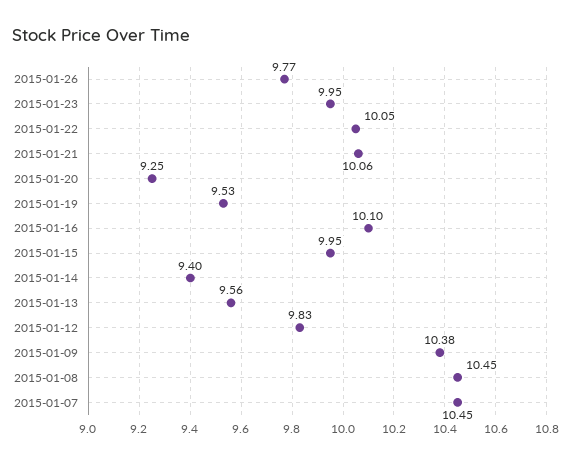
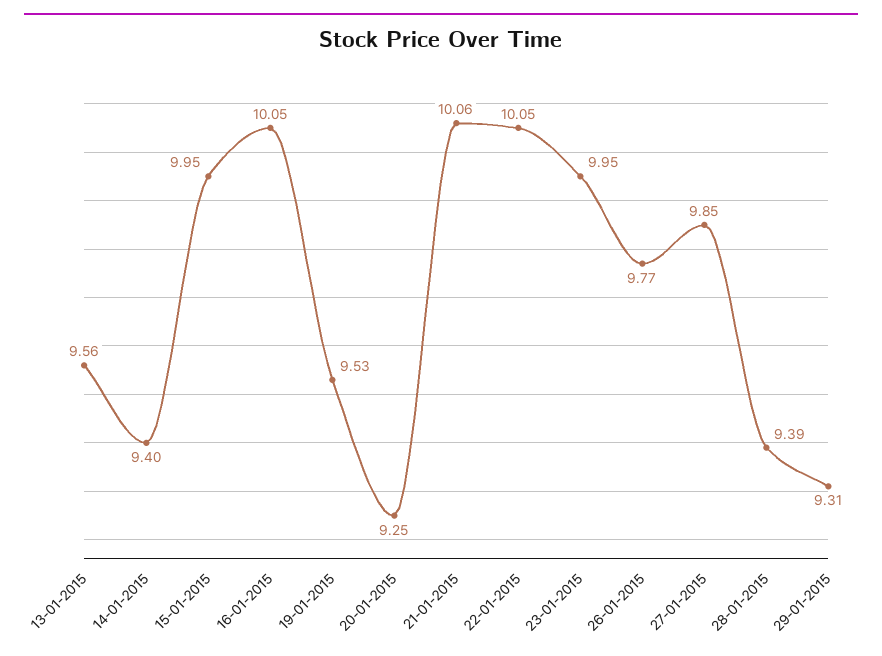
2015-01-16: 10.1 -> 10.05
2015-01-12: 9.83 -> none
2015-01-09: 10.38 -> none
2015-01-08: 10.45 -> none
2015-01-07: 10.45 -> none
27-01-2015: none -> 9.85
28-01-2015: none -> 9.39
29-01-2015: none -> 9.31

